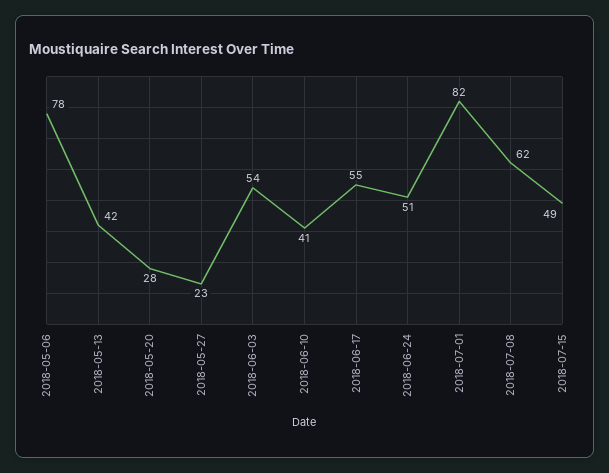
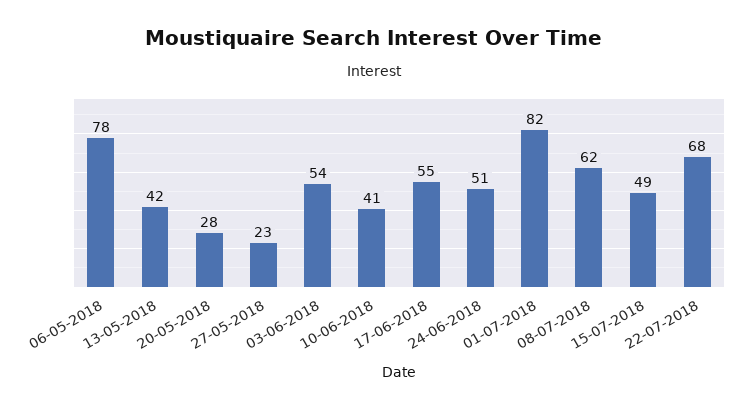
22-07-2018: none -> 68

